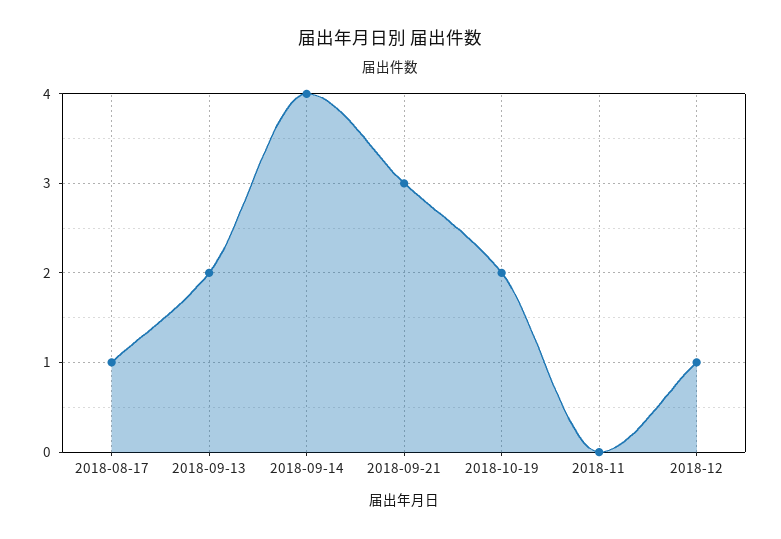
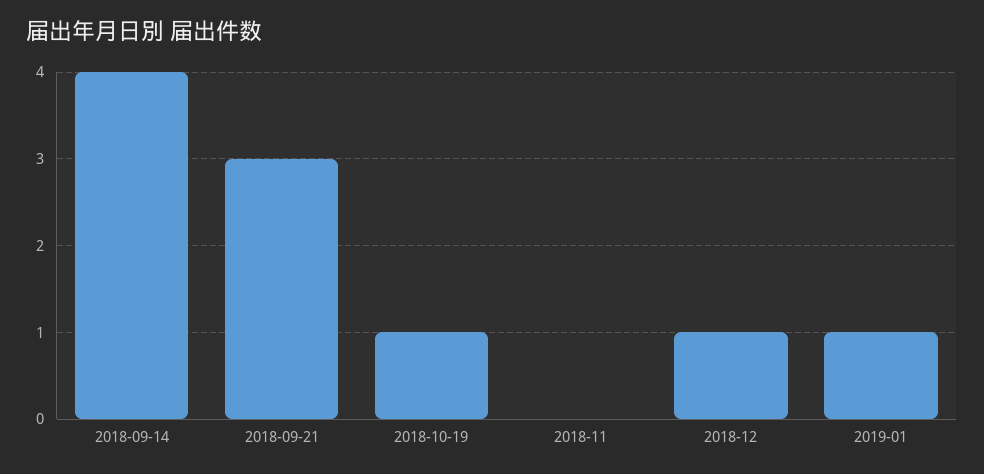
2018-08-17: 1 -> none
2018-09-13: 2 -> none
2018-10-19: 2 -> 1
2019-01: none -> 1

